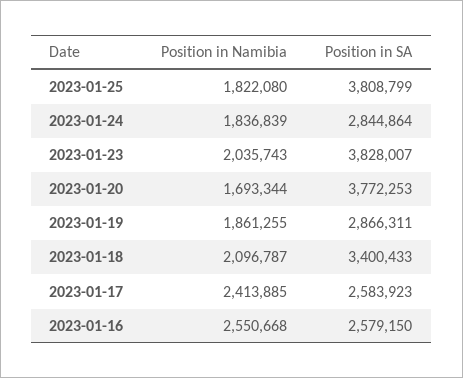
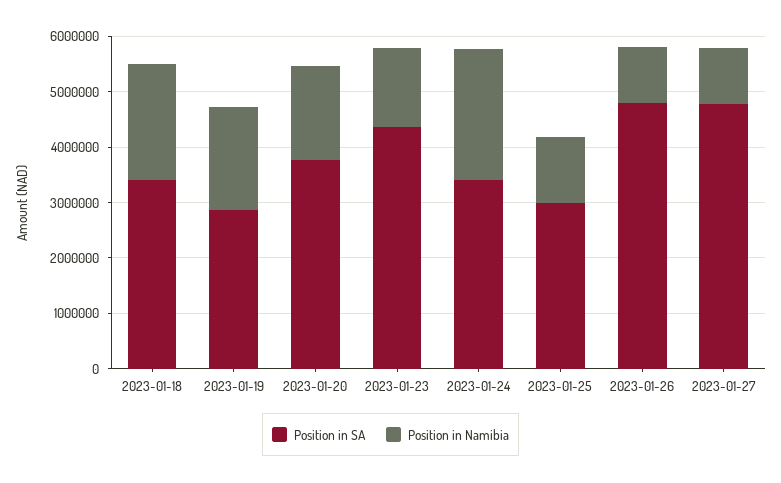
Position in Namibia, 2023-01-25: 1822080 -> 1200000
Position in SA, 2023-01-25: 3808799 -> 3000000
Position in Namibia, 2023-01-24: 1836839 -> 2400000
Position in SA, 2023-01-24: 2844864 -> 3400000
Position in Namibia, 2023-01-23: 2035743 -> 1400000
Position in SA, 2023-01-23: 3828007 -> 4400000
Position in Namibia, 2023-01-17: 2413885 -> none
Position in SA, 2023-01-17: 2583923 -> none
Position in Namibia, 2023-01-16: 2550668 -> none
Position in SA, 2023-01-16: 2579150 -> none
Position in SA, 2023-01-26: none -> 4800000
Position in Namibia, 2023-01-26: none -> 1000000
Position in SA, 2023-01-27: none -> 4800000
Position in Namibia, 2023-01-27: none -> 1000000

